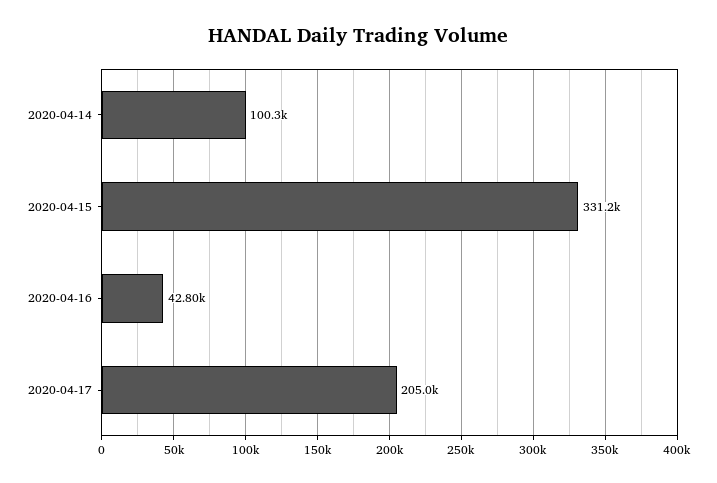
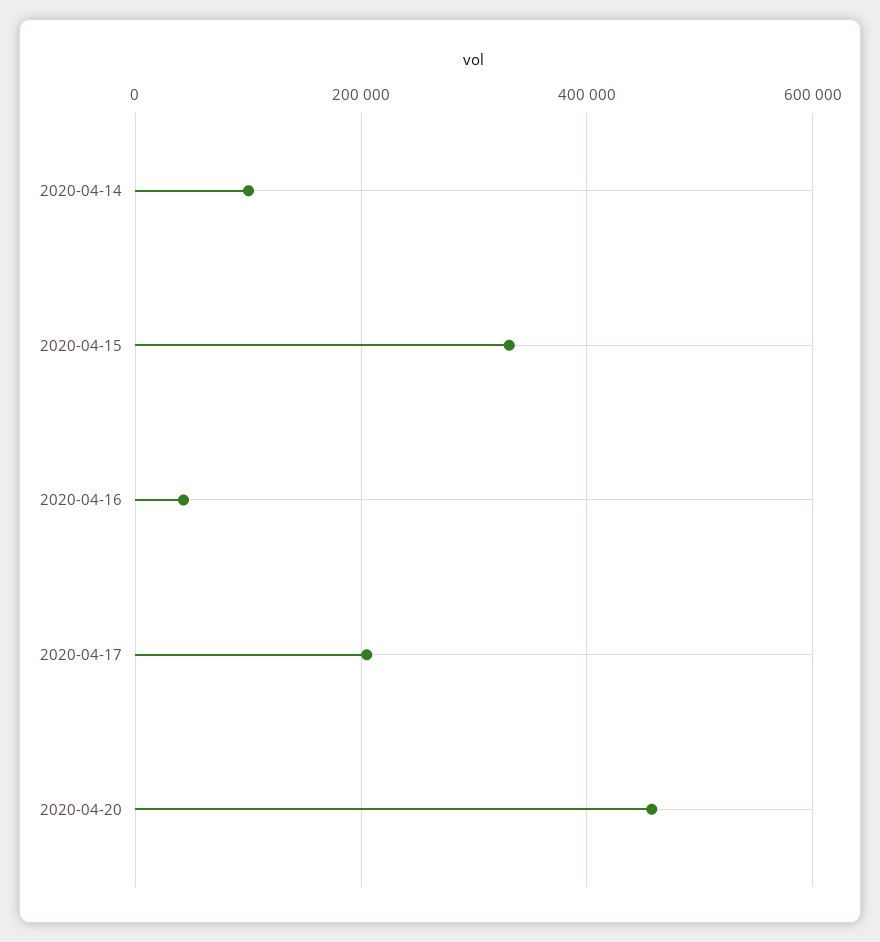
2020-04-20: none -> 460000

